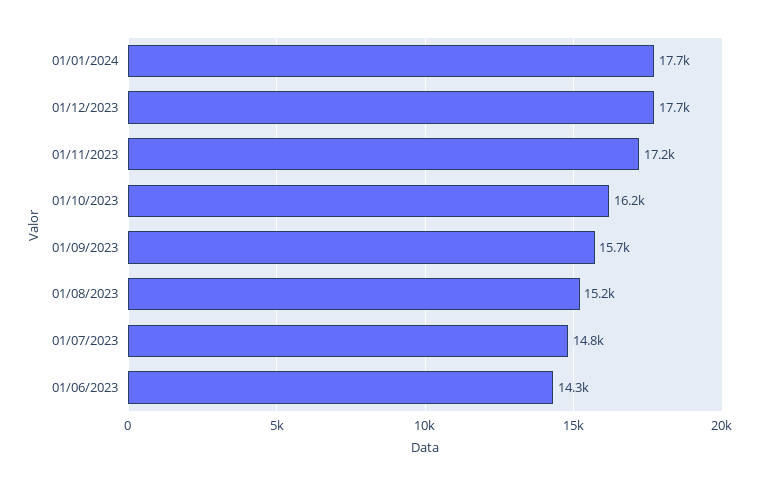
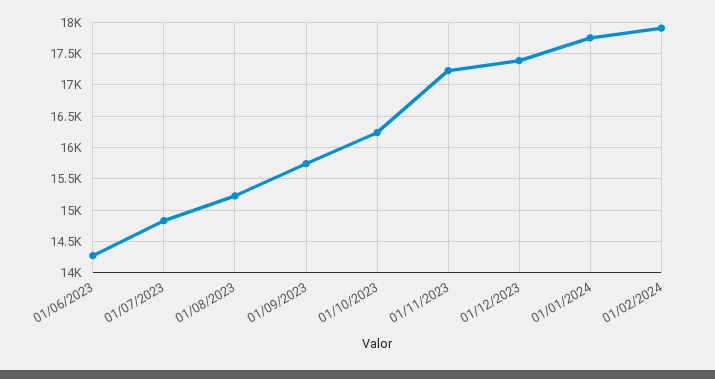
01/12/2023: 17700 -> 17400
01/02/2024: none -> 17900

